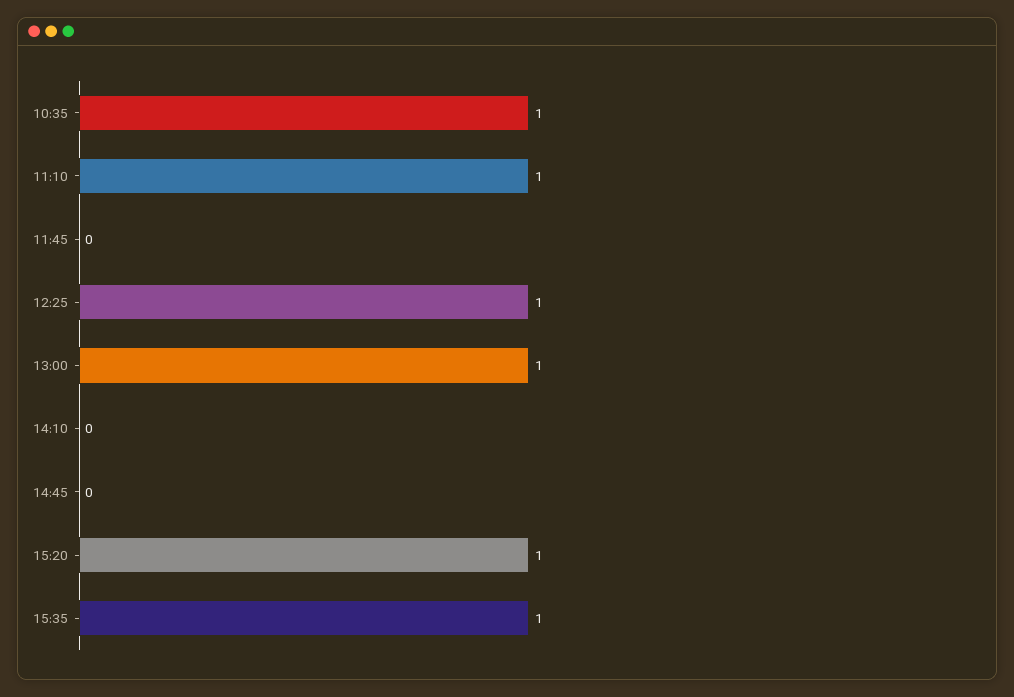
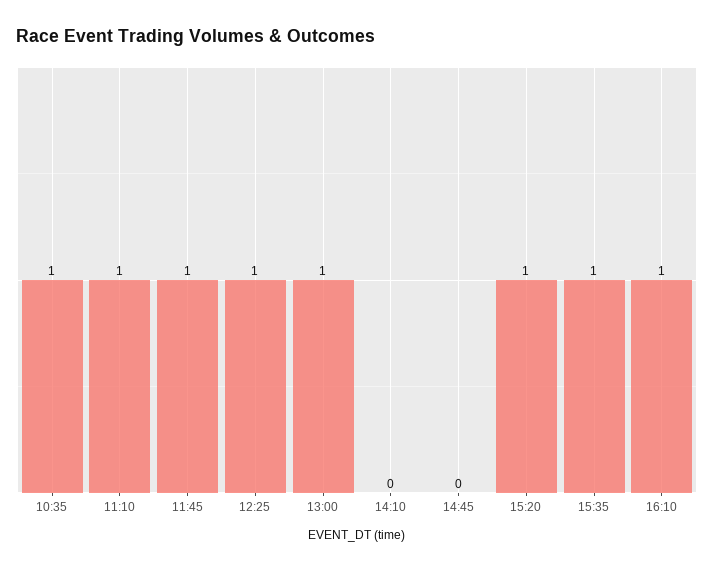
11:45: 0 -> 1
16:10: none -> 1

